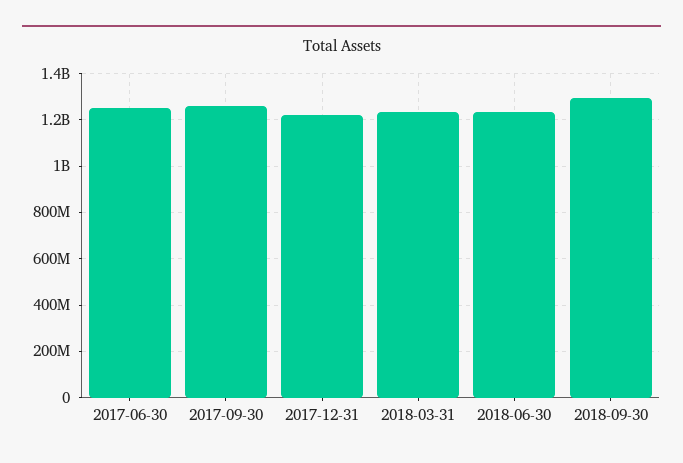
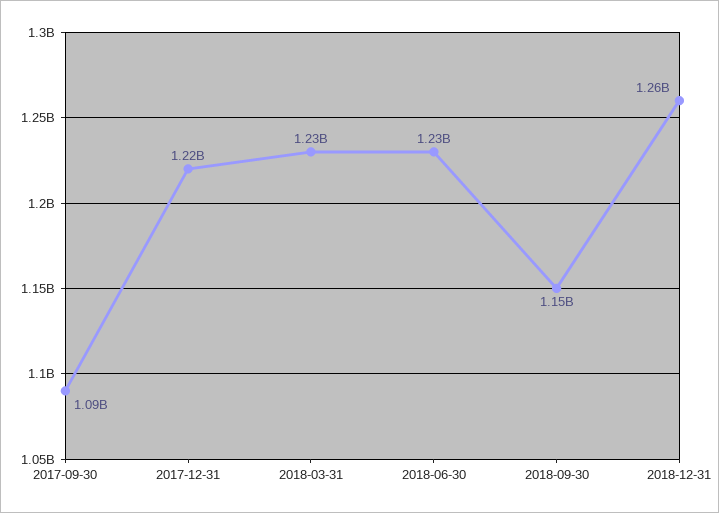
2017-06-30: 1250000000 -> none
2017-09-30: 1250000000 -> 1090000000
2018-09-30: 1300000000 -> 1150000000
2018-12-31: none -> 1260000000

